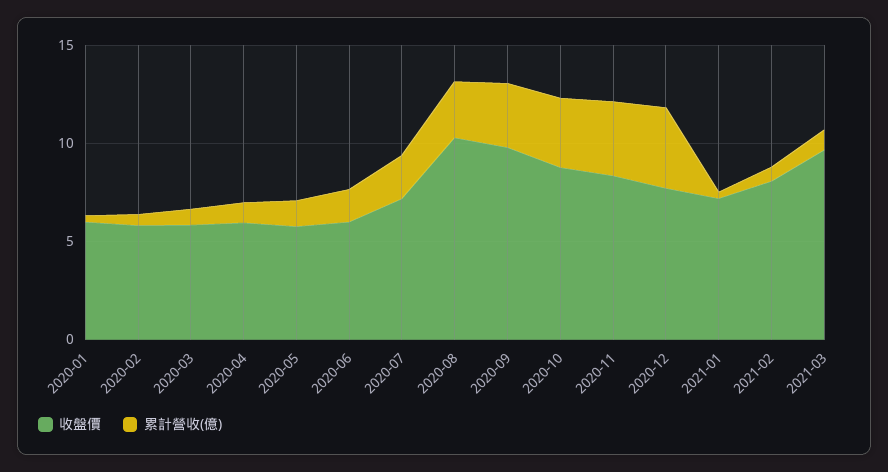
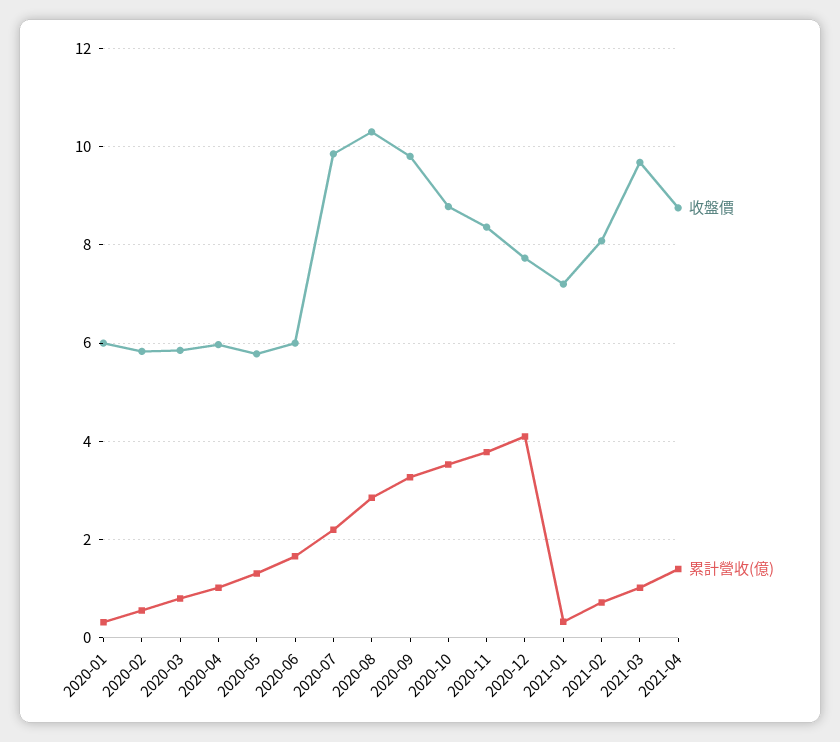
收盤價, 2020-07: 7 -> 9.8
收盤價, 2021-04: none -> 8.8
累計營收(億), 2021-04: none -> 1.4

